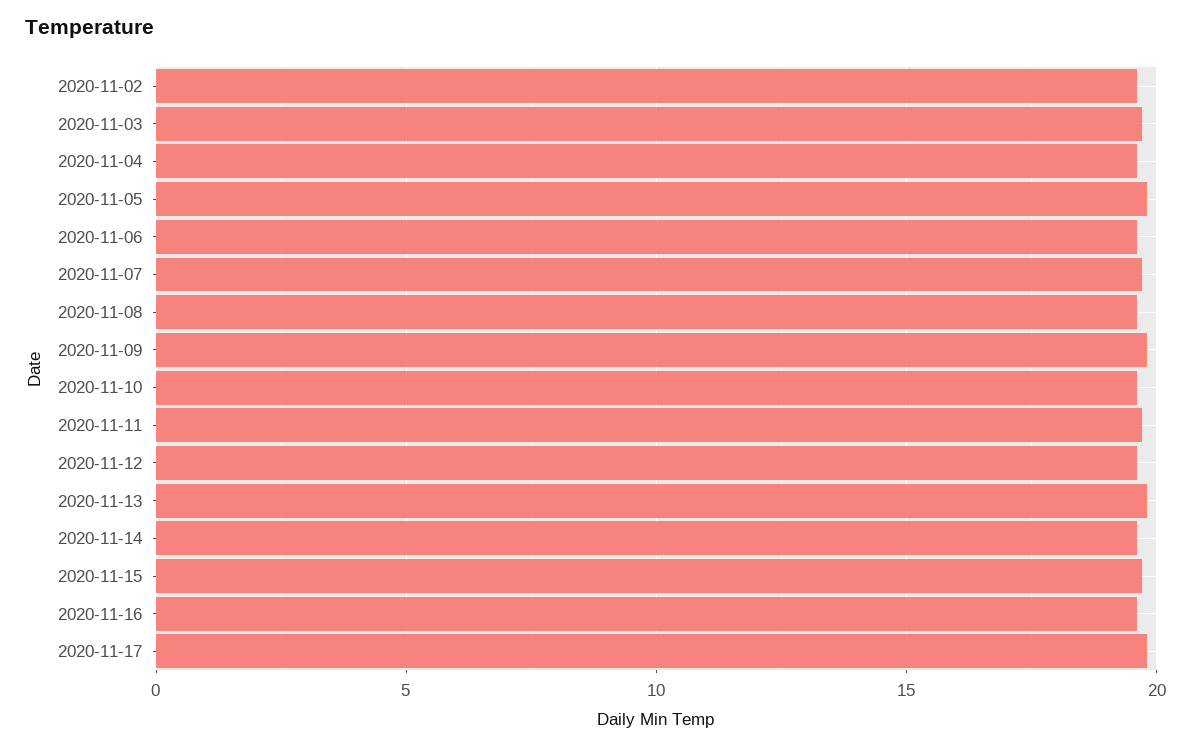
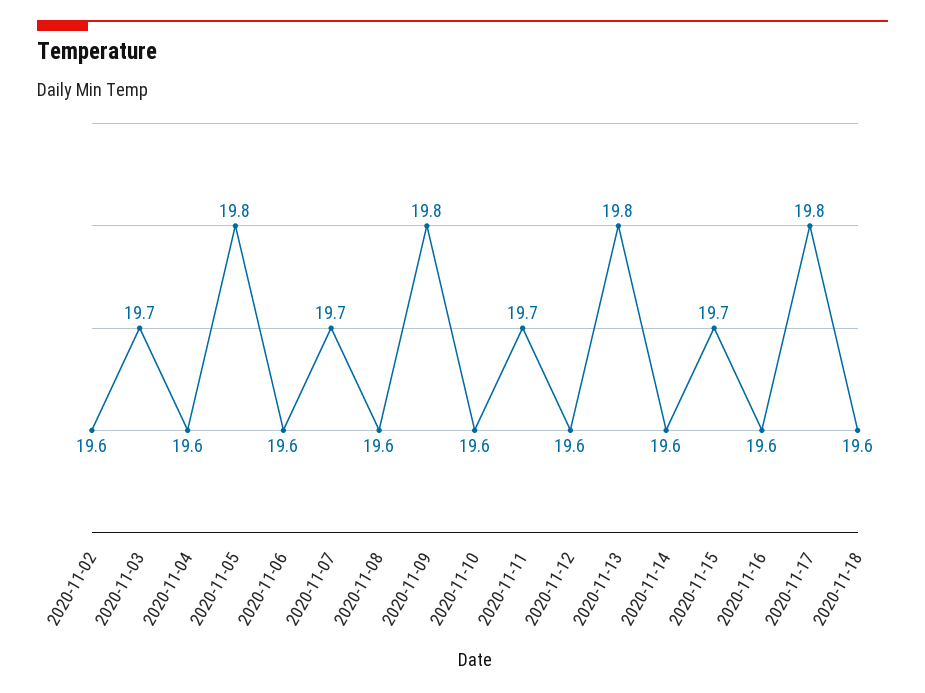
2020-11-18: none -> 19.6

